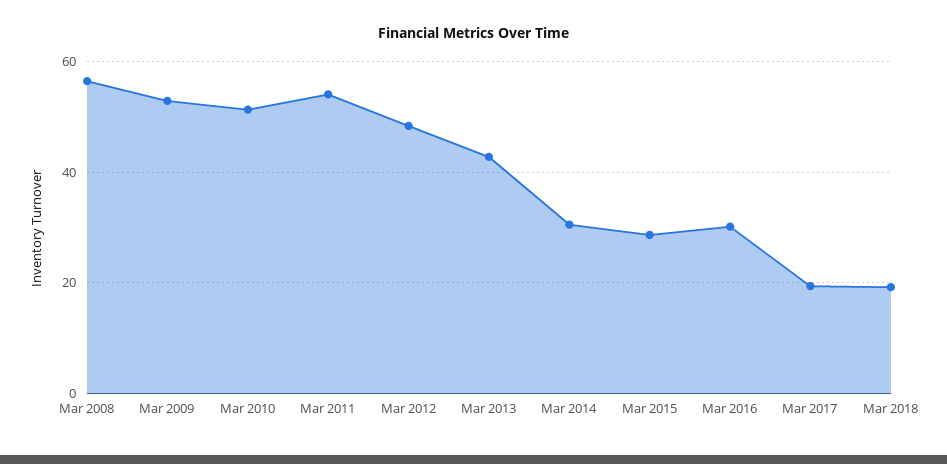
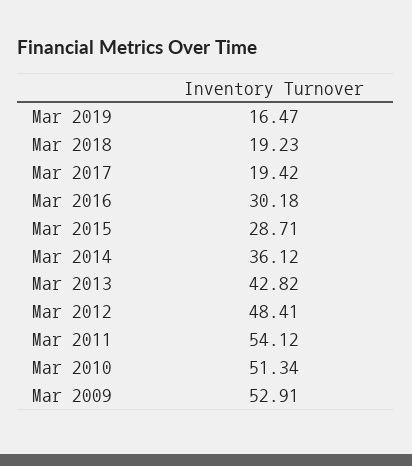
Mar 2008: 56 -> none
Mar 2014: 30 -> 36.12
Mar 2019: none -> 16.47

